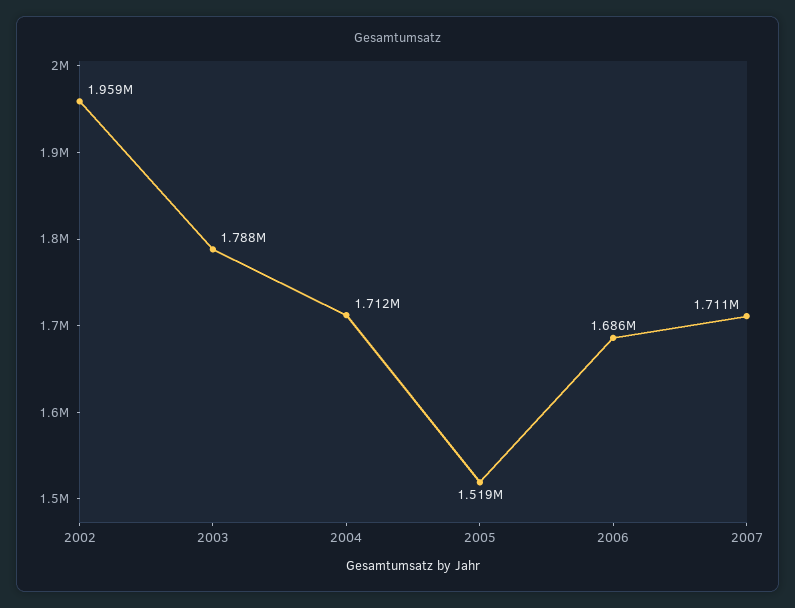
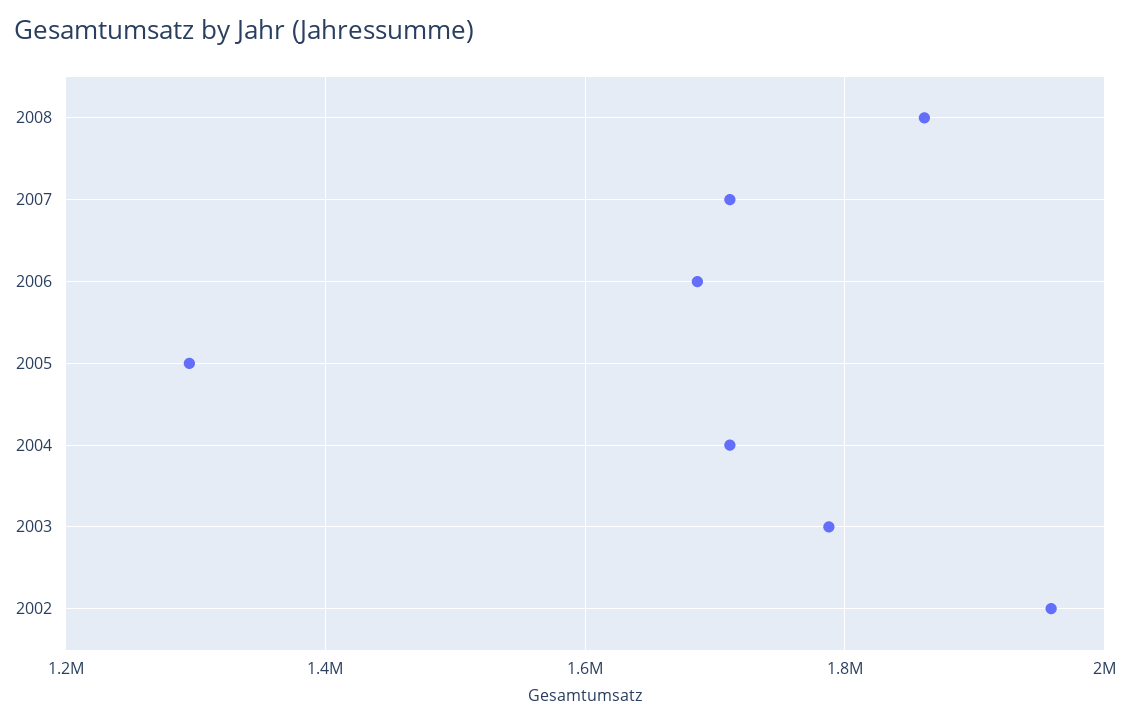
2005: 1519000 -> 1300000
2008: none -> 1860000

